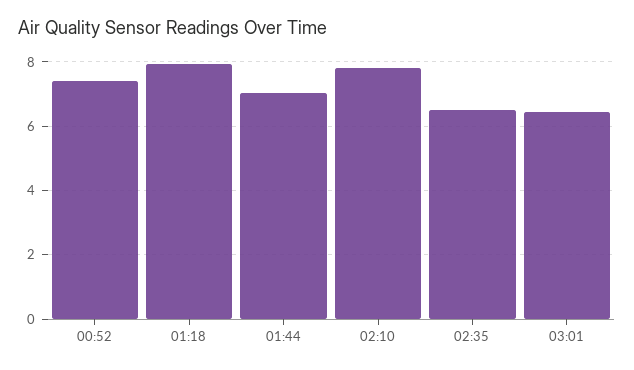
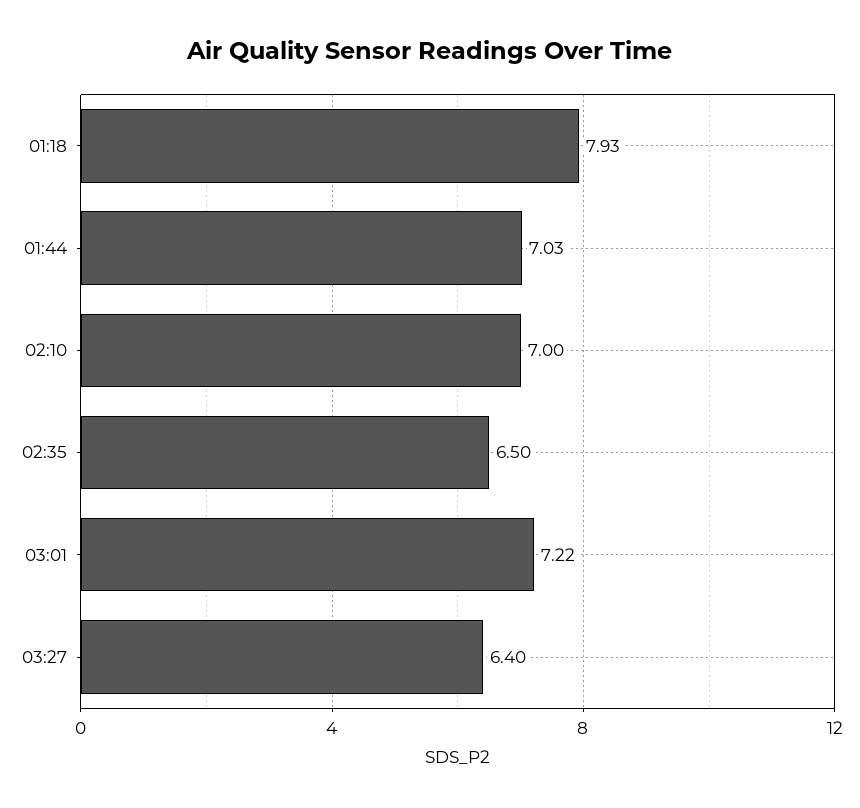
00:52: 7.4 -> none
02:10: 7.8 -> 7
03:01: 6.4 -> 7.22
03:27: none -> 6.4

